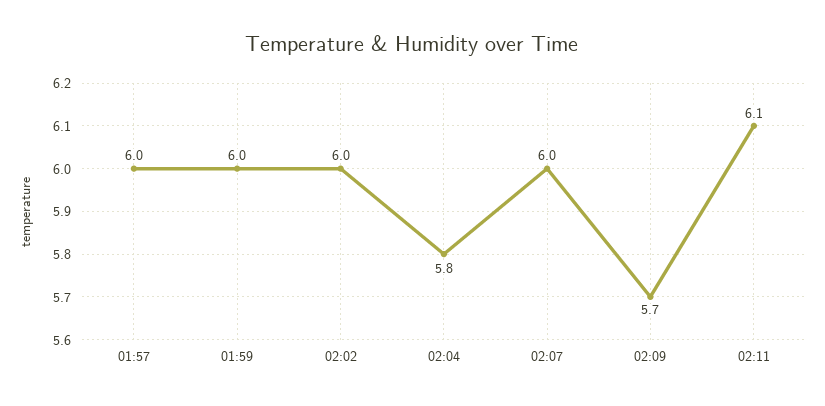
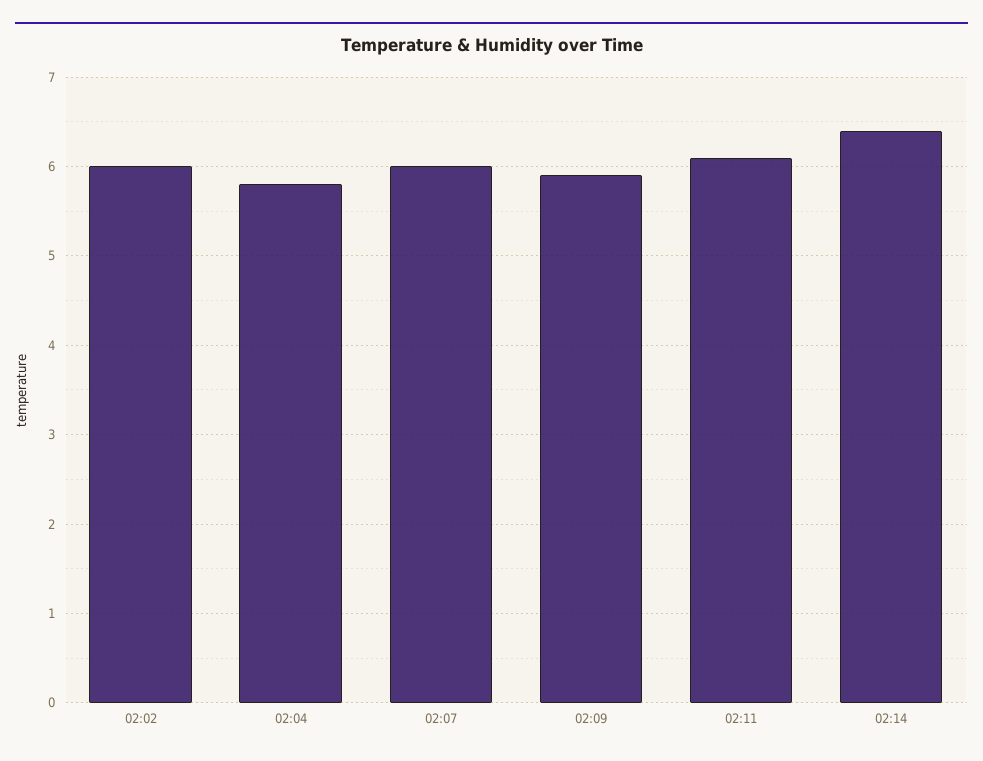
01:57: 6 -> none
01:59: 6 -> none
02:09: 5.7 -> 5.9
02:14: none -> 6.4

